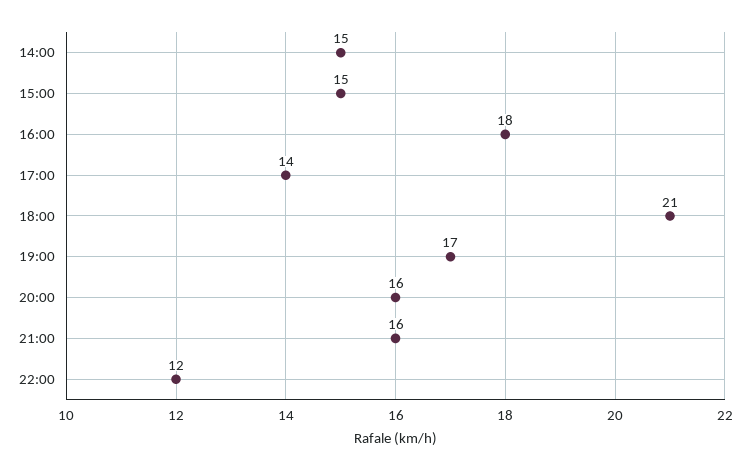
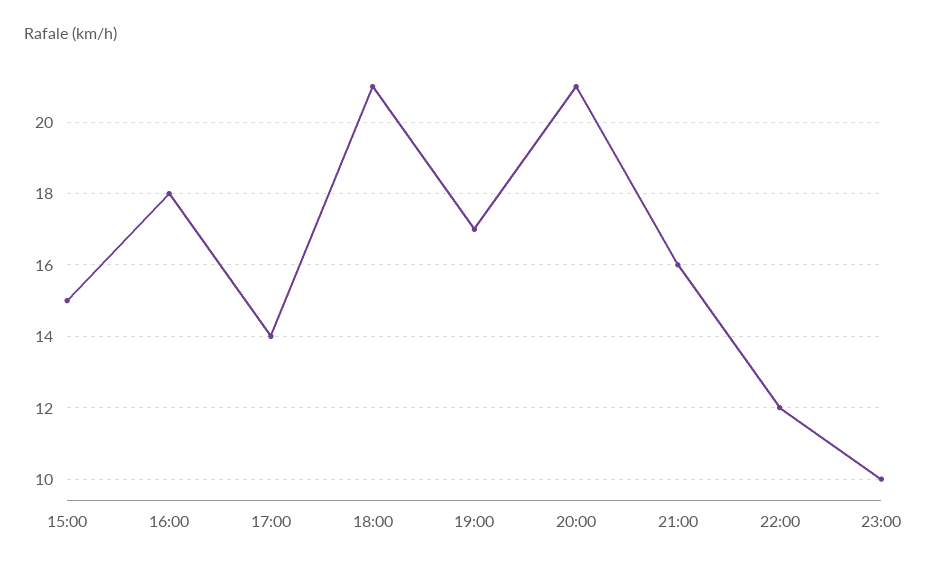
14:00: 15 -> none
20:00: 16 -> 21
23:00: none -> 10

